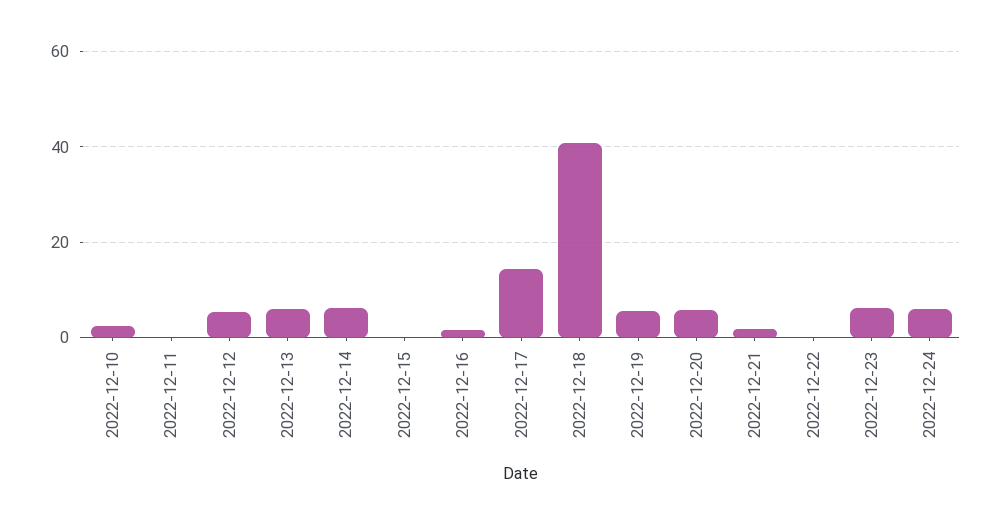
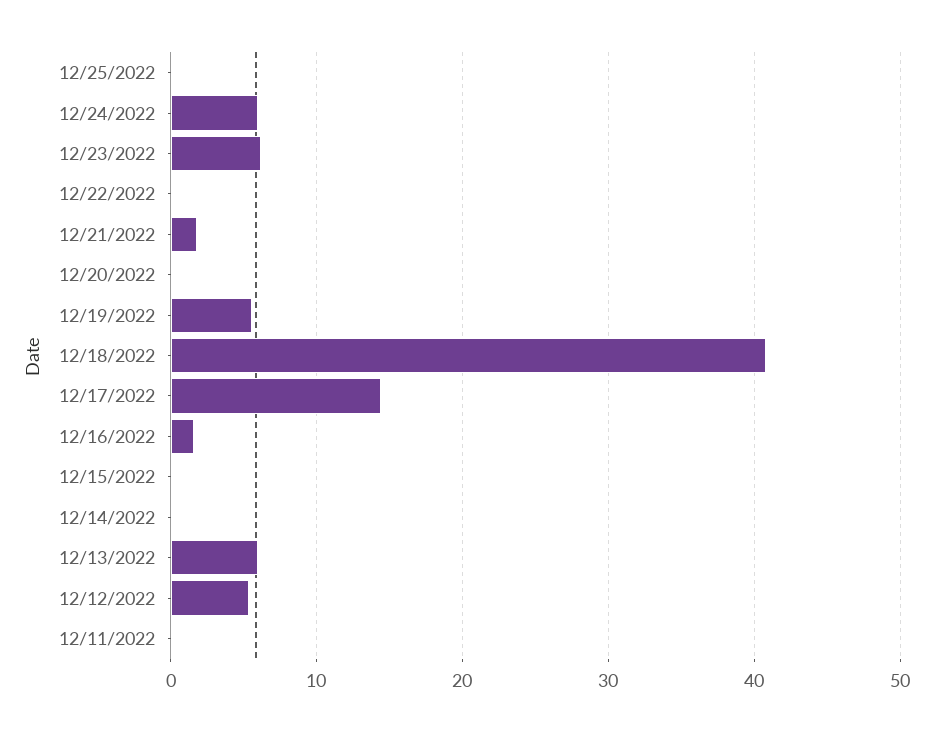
2022-12-10: 2 -> none
2022-12-14: 6 -> 0
2022-12-20: 6 -> 0
12/25/2022: none -> 0

